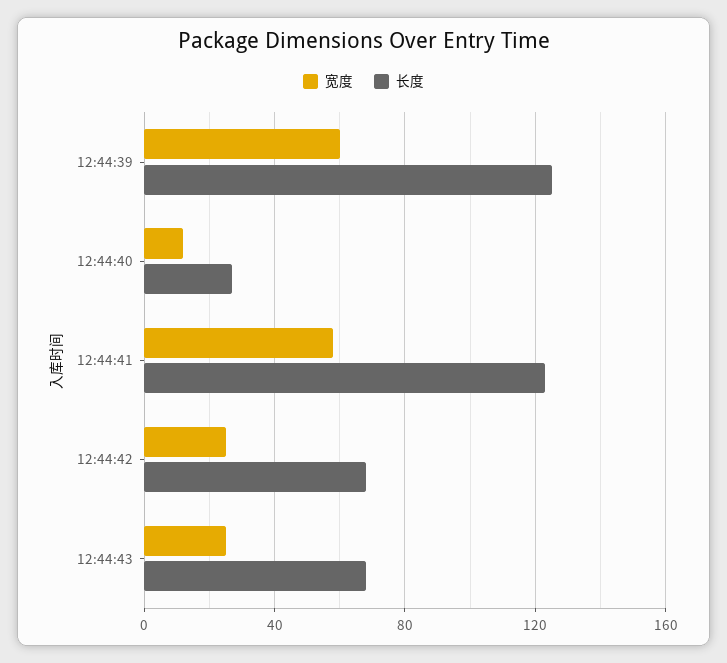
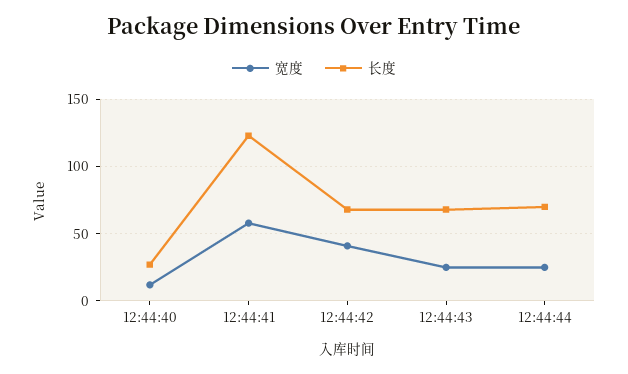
宽度, 12:44:39: 60 -> none
长度, 12:44:39: 125 -> none
宽度, 12:44:42: 25 -> 40
宽度, 12:44:44: none -> 25
长度, 12:44:44: none -> 70

